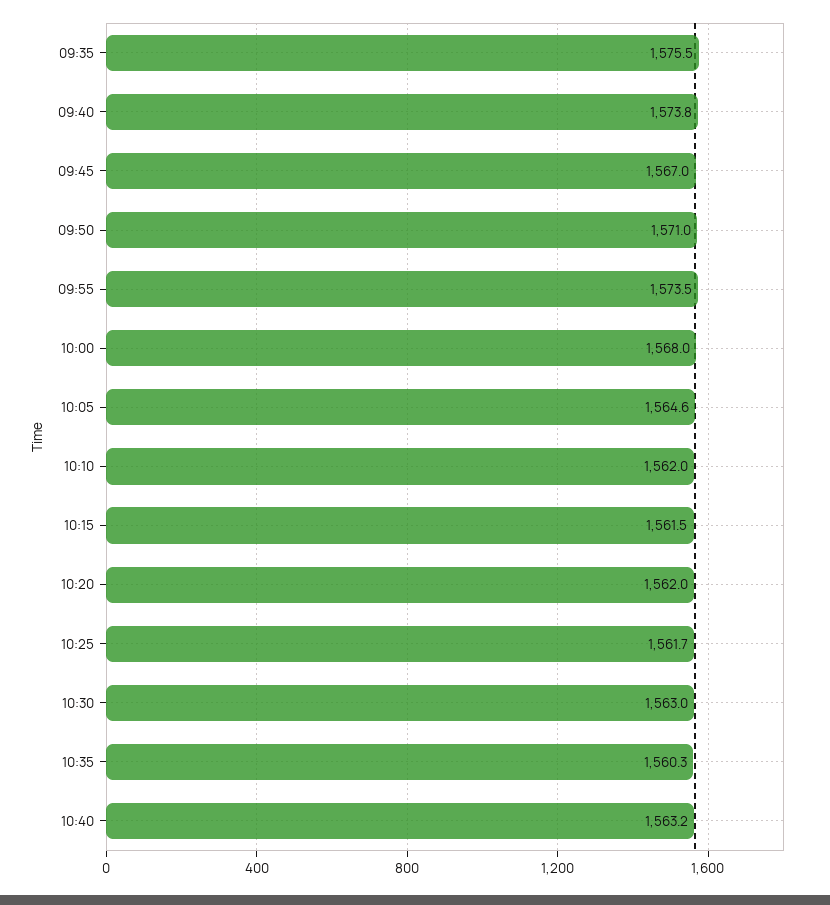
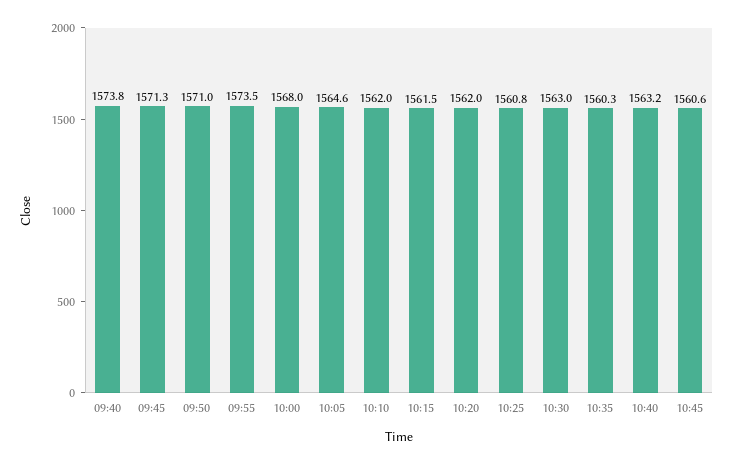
09:35: 1575.5 -> none
09:45: 1567 -> 1571.3
10:25: 1561.7 -> 1560.8
10:45: none -> 1560.6

